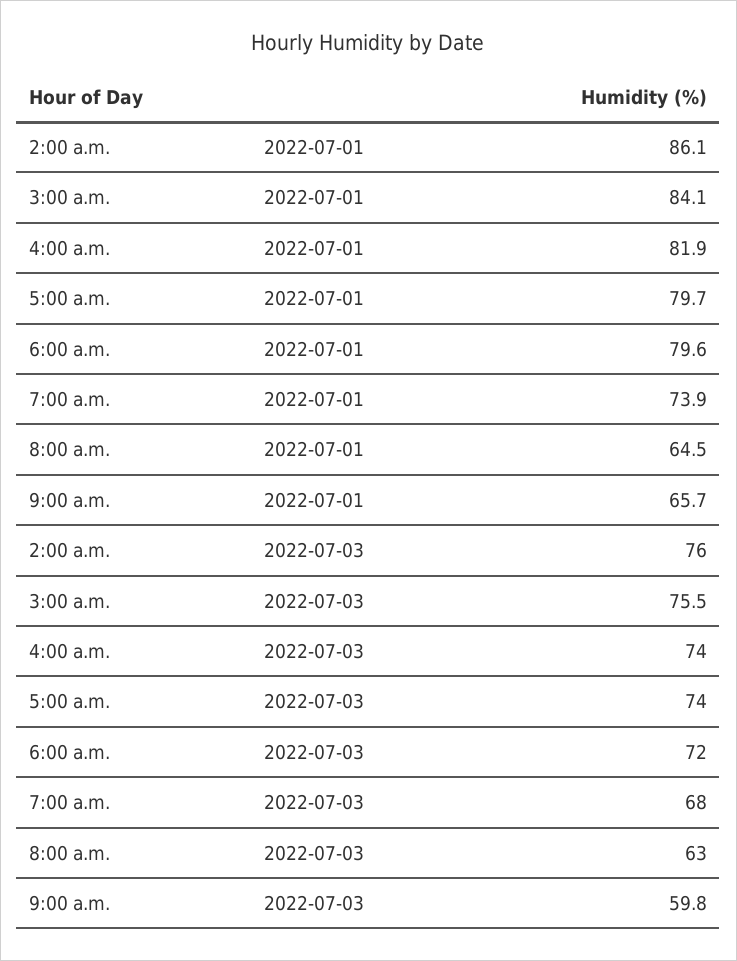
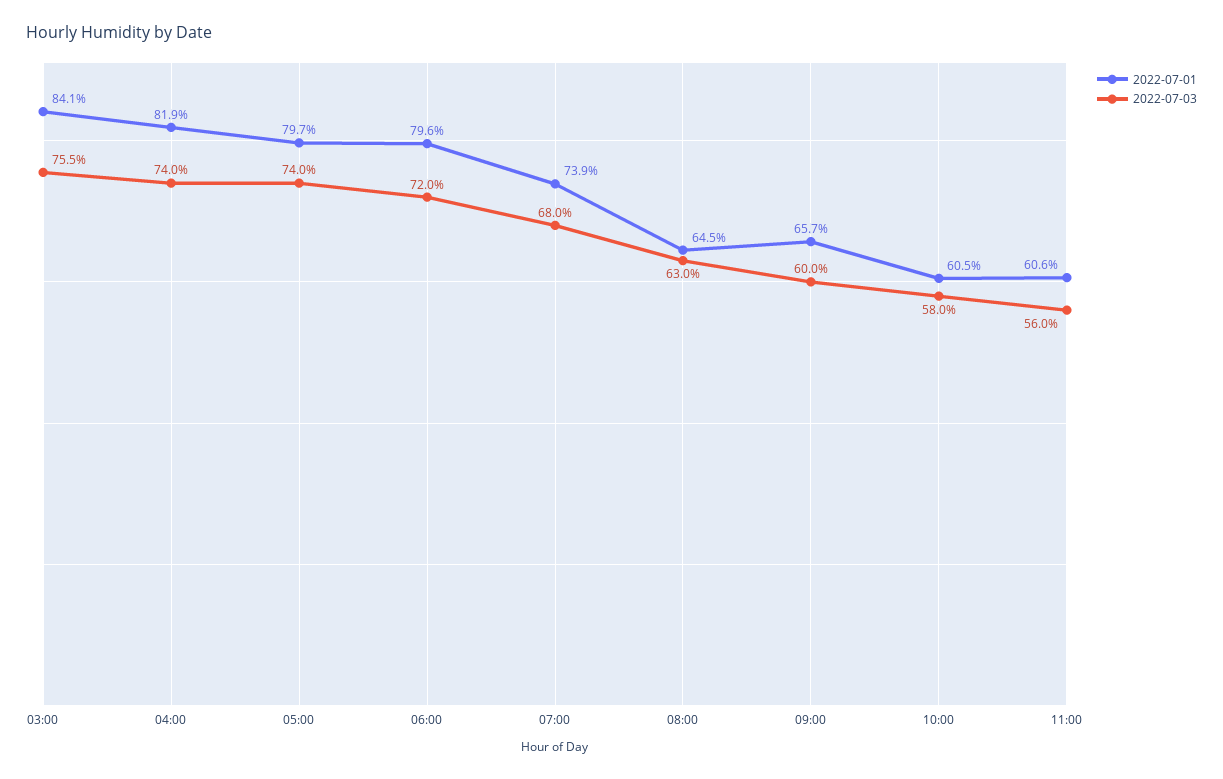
2022-07-01, 2:00 a.m.: 86.1 -> none
2022-07-03, 2:00 a.m.: 76 -> none
2022-07-03, 9:00 a.m.: 59.8 -> 60
2022-07-01, 10:00: none -> 60.5
2022-07-03, 10:00: none -> 58
2022-07-01, 11:00: none -> 60.6
2022-07-03, 11:00: none -> 56

